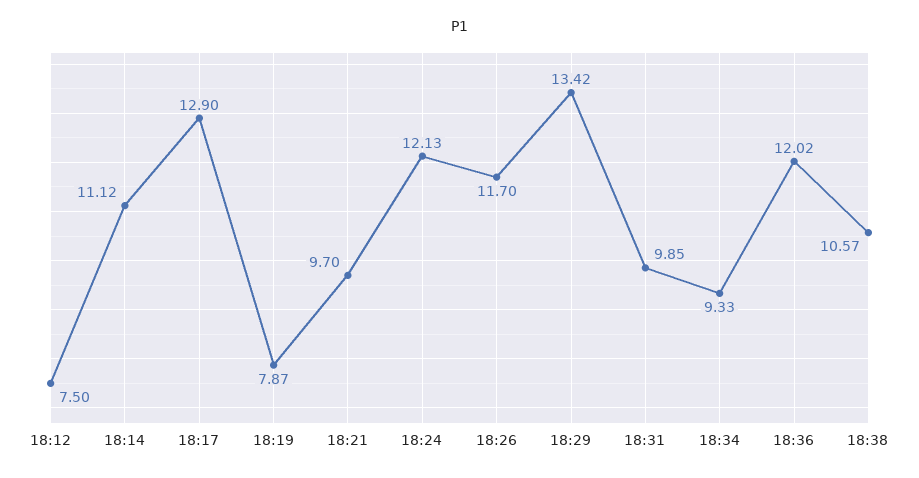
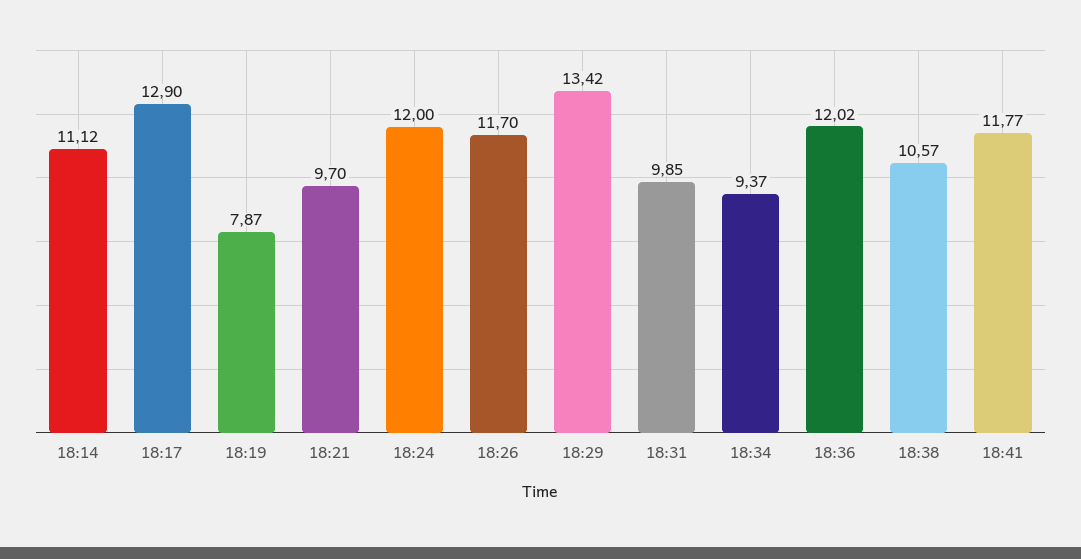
18:12: 7.5 -> none
18:24: 12.13 -> 12
18:34: 9.33 -> 9.37
18:41: none -> 11.77

